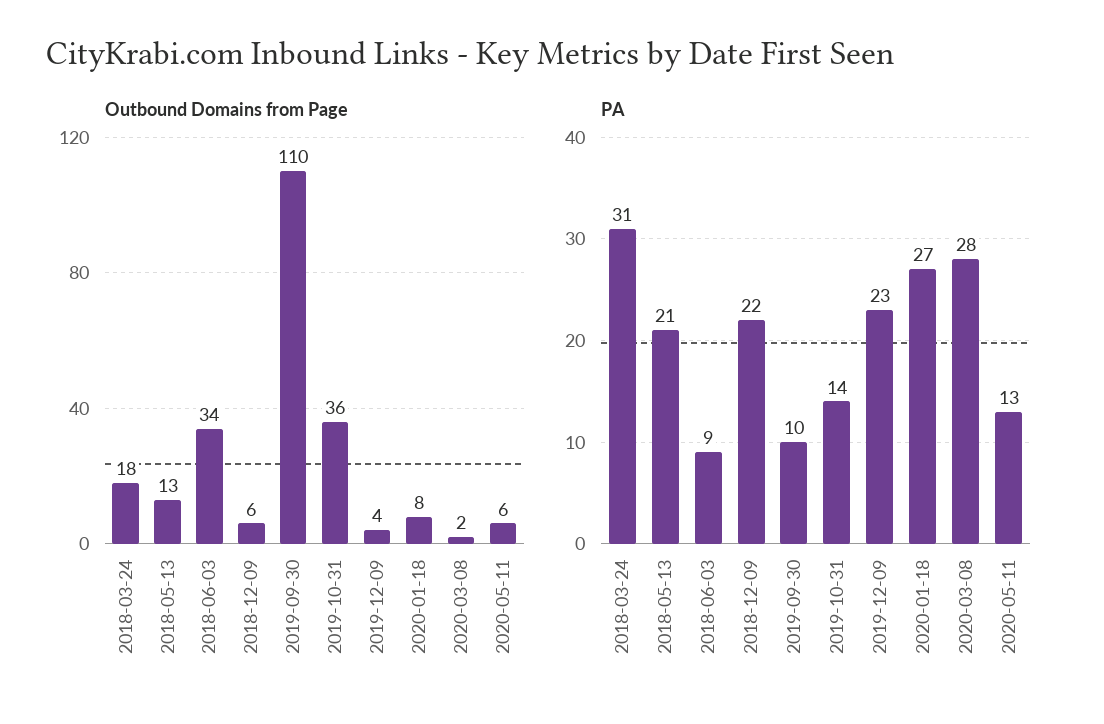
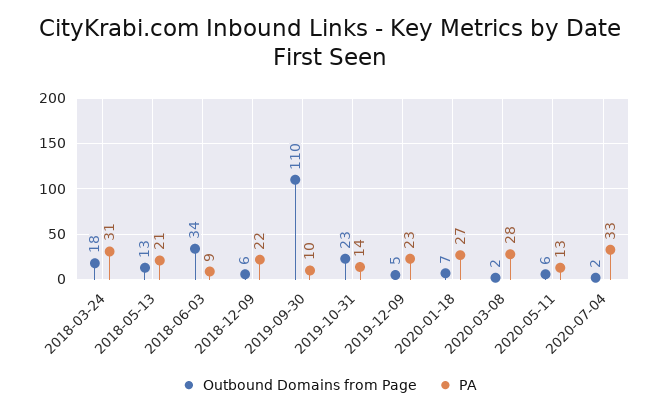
Outbound Domains from Page, 2019-10-31: 36 -> 23
Outbound Domains from Page, 2019-12-09: 4 -> 5
Outbound Domains from Page, 2020-01-18: 8 -> 7
Outbound Domains from Page, 2020-07-04: none -> 2
PA, 2020-07-04: none -> 33

